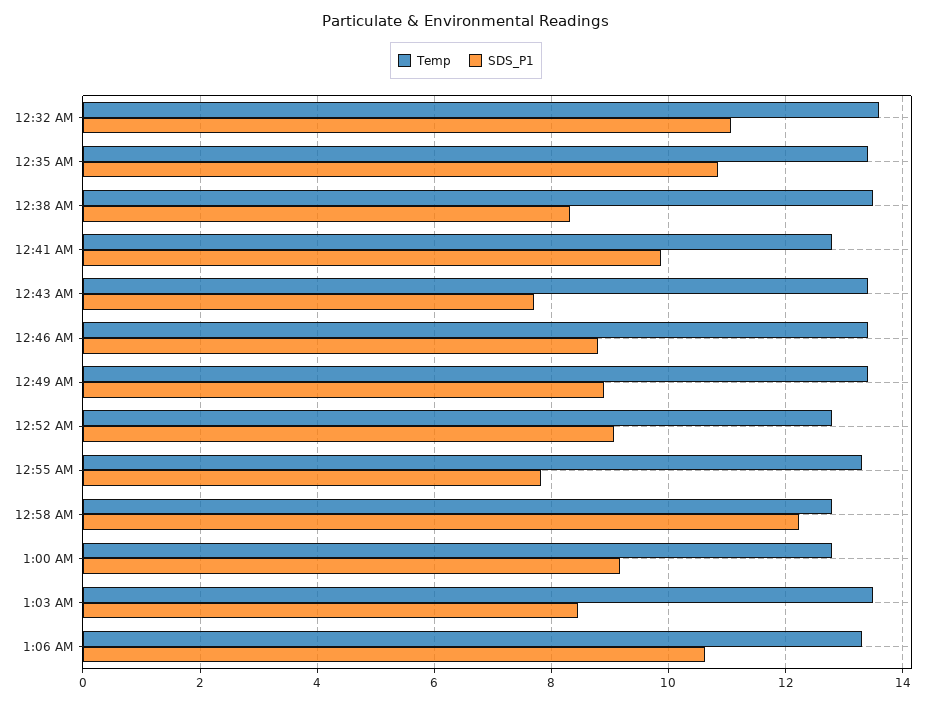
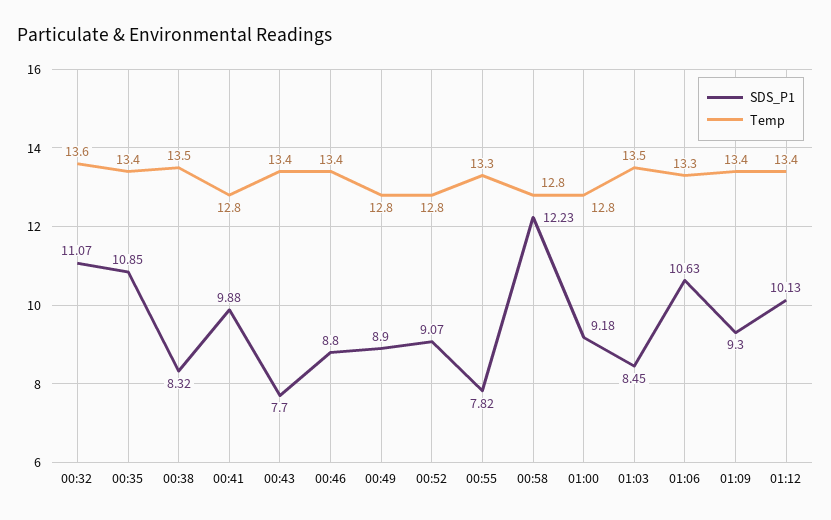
Temp, 12:49 AM: 13.4 -> 12.8
SDS_P1, 01:09: none -> 9.3
Temp, 01:09: none -> 13.4
SDS_P1, 01:12: none -> 10.13
Temp, 01:12: none -> 13.4

